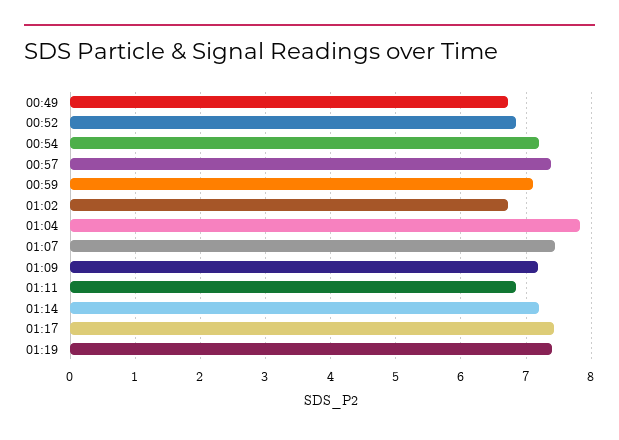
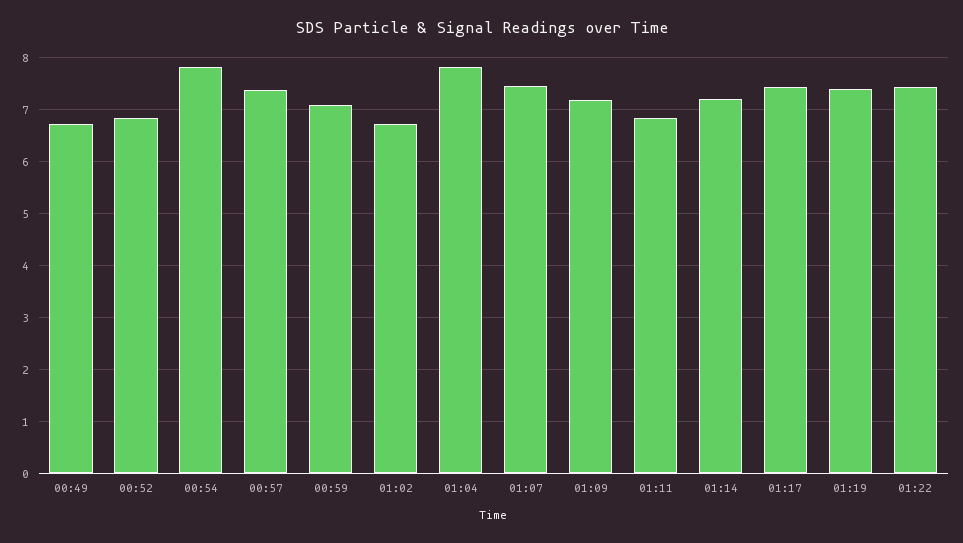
00:54: 7.2 -> 7.8
01:22: none -> 7.4

